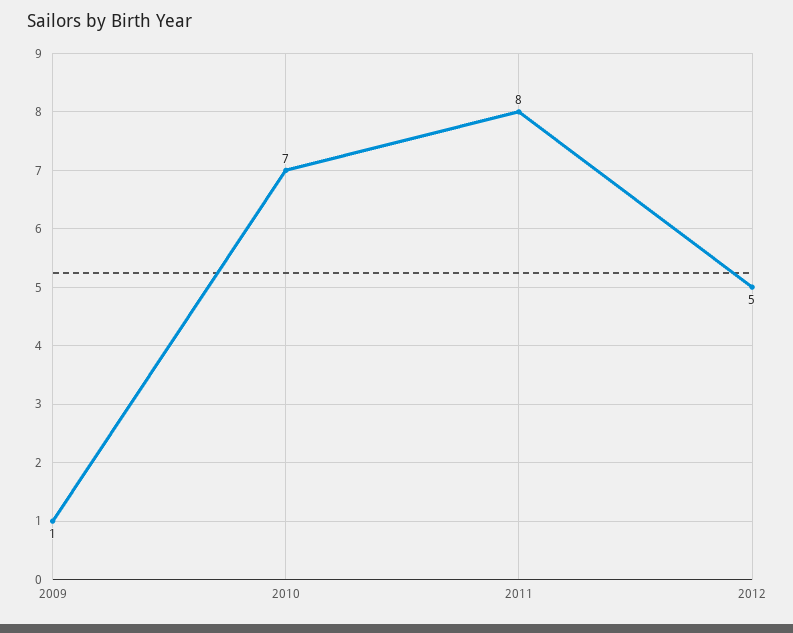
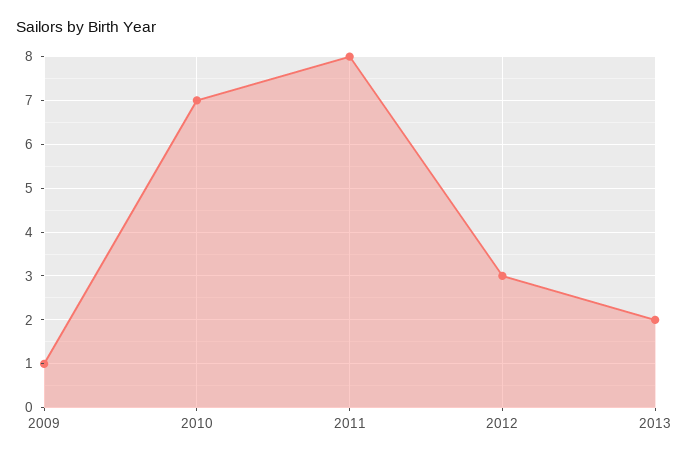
2012: 5 -> 3
2013: none -> 2

